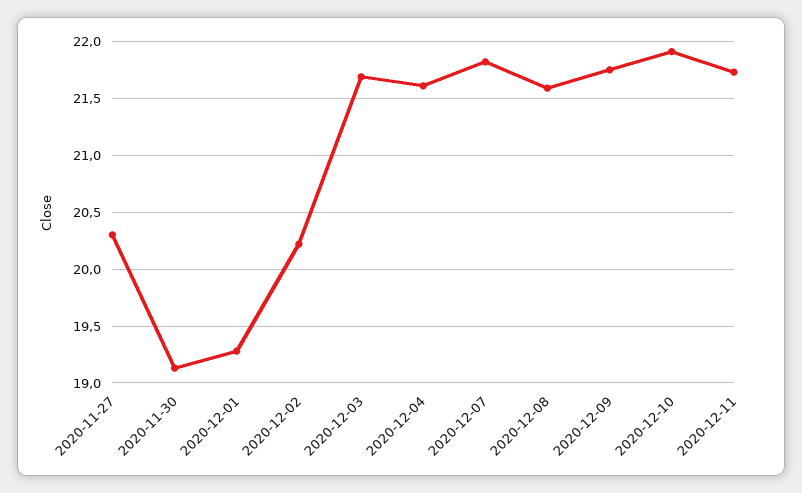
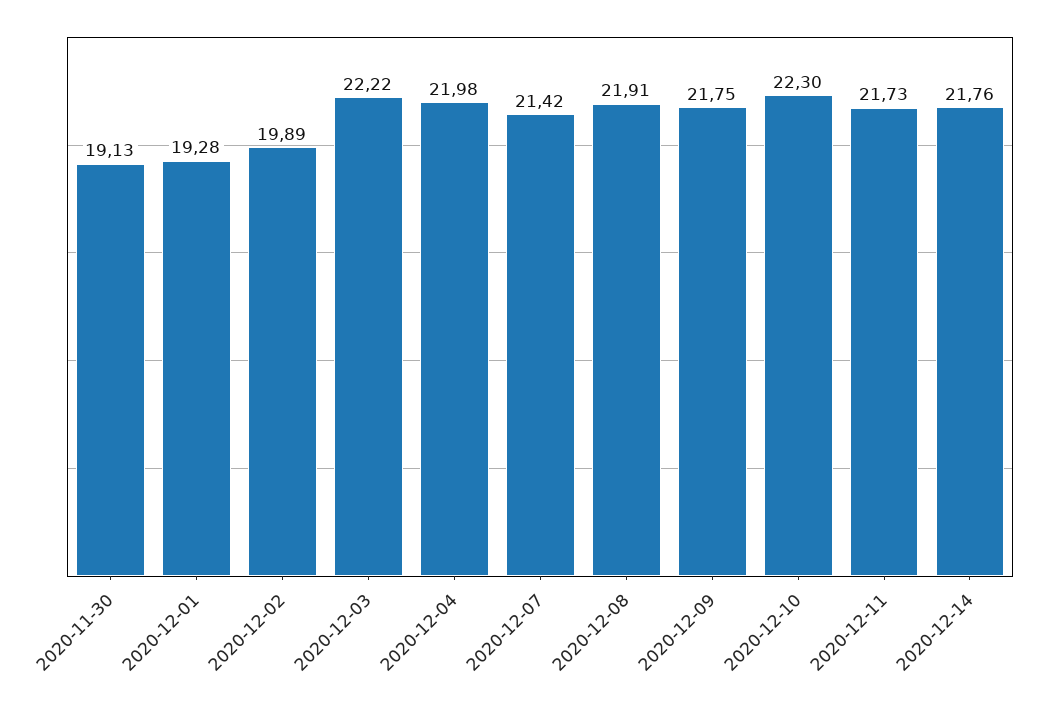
2020-11-27: 20.3 -> none
2020-12-02: 20.2 -> 19.89
2020-12-03: 21.7 -> 22.22
2020-12-04: 21.6 -> 21.98
2020-12-07: 21.8 -> 21.42
2020-12-08: 21.6 -> 21.91
2020-12-10: 21.9 -> 22.3
2020-12-14: none -> 21.76

